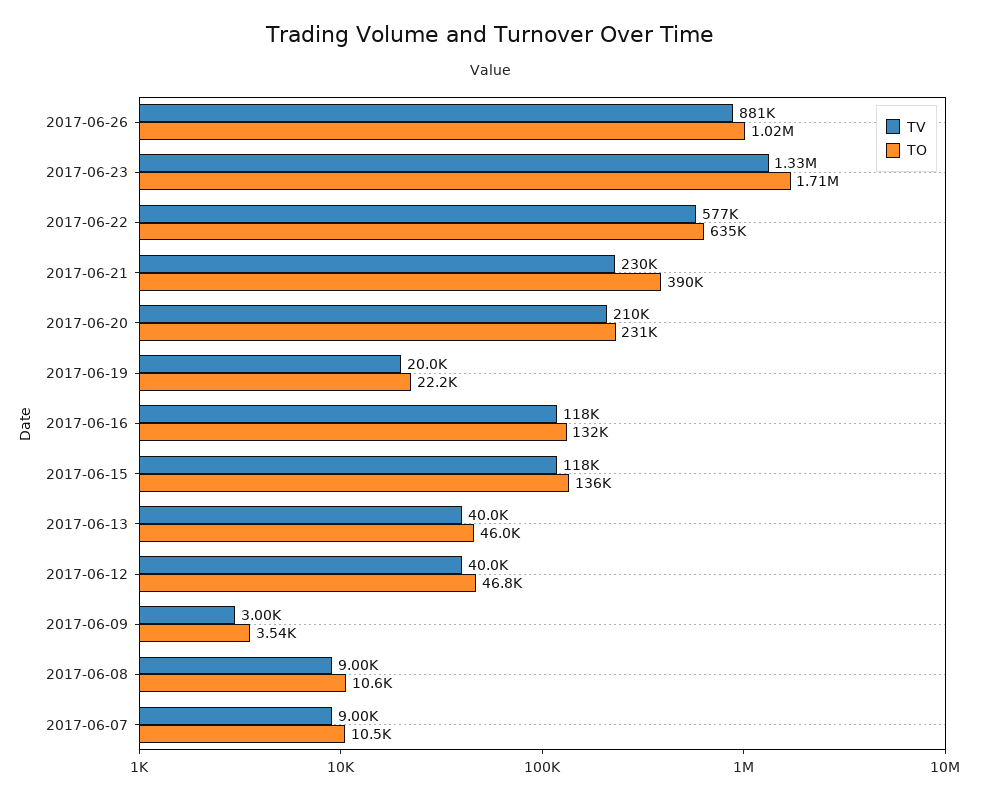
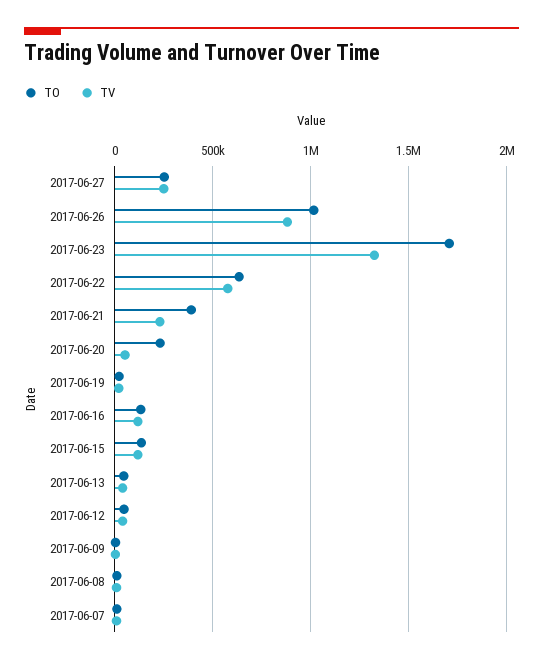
TV, 2017-06-20: 210000 -> 50000
TO, 2017-06-27: none -> 250000
TV, 2017-06-27: none -> 250000

